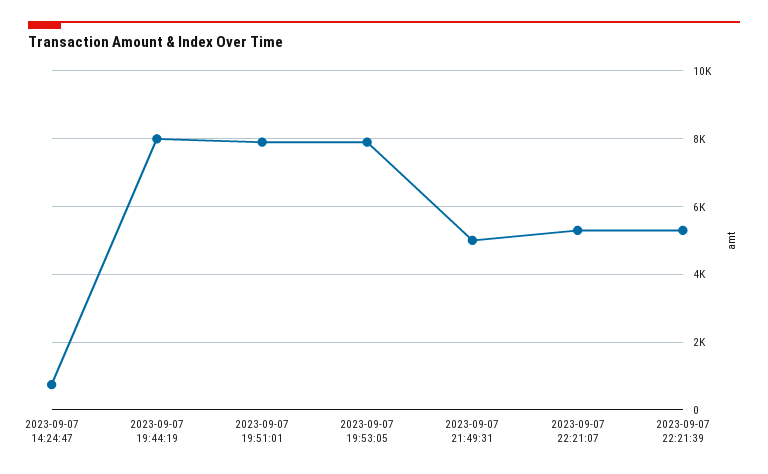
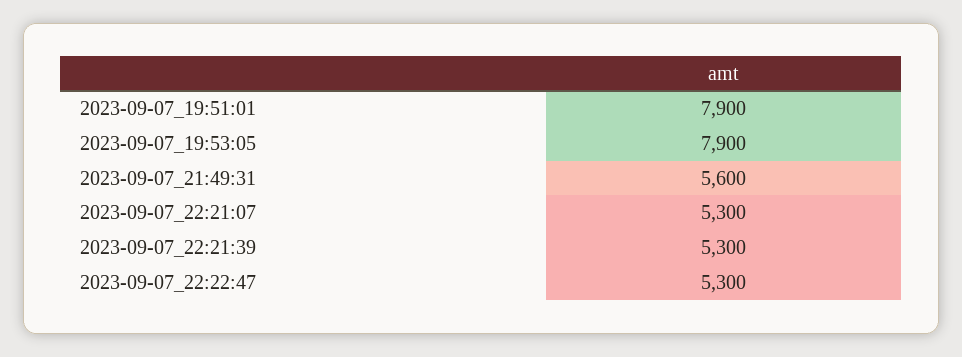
2023-09-07 14:24:47: 800 -> none
2023-09-07 19:44:19: 8000 -> none
2023-09-07 21:49:31: 5000 -> 5600
2023-09-07_22:22:47: none -> 5300

